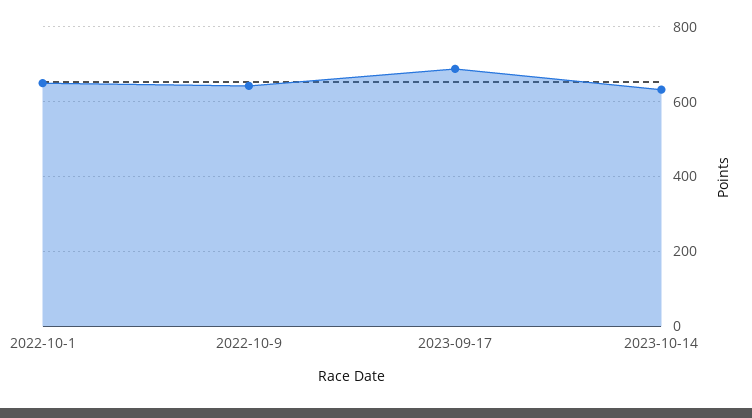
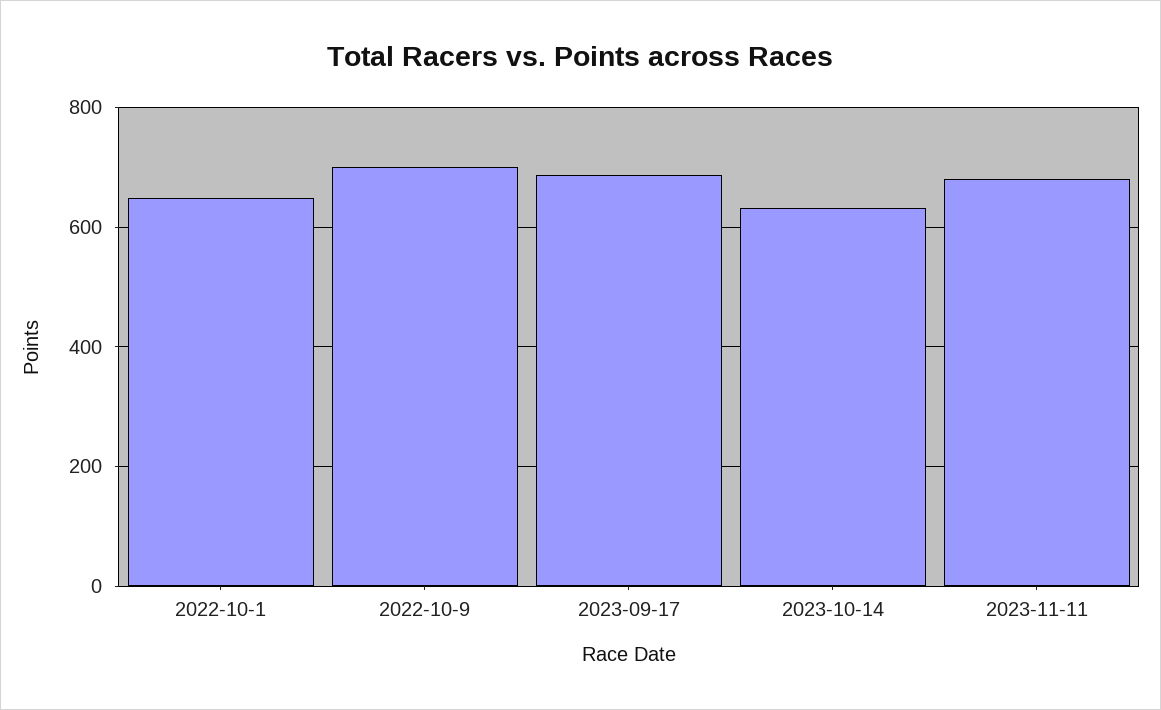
2022-10-9: 640 -> 700
2023-11-11: none -> 680

